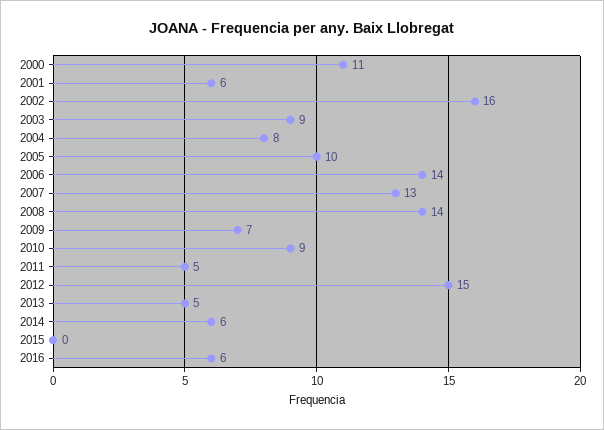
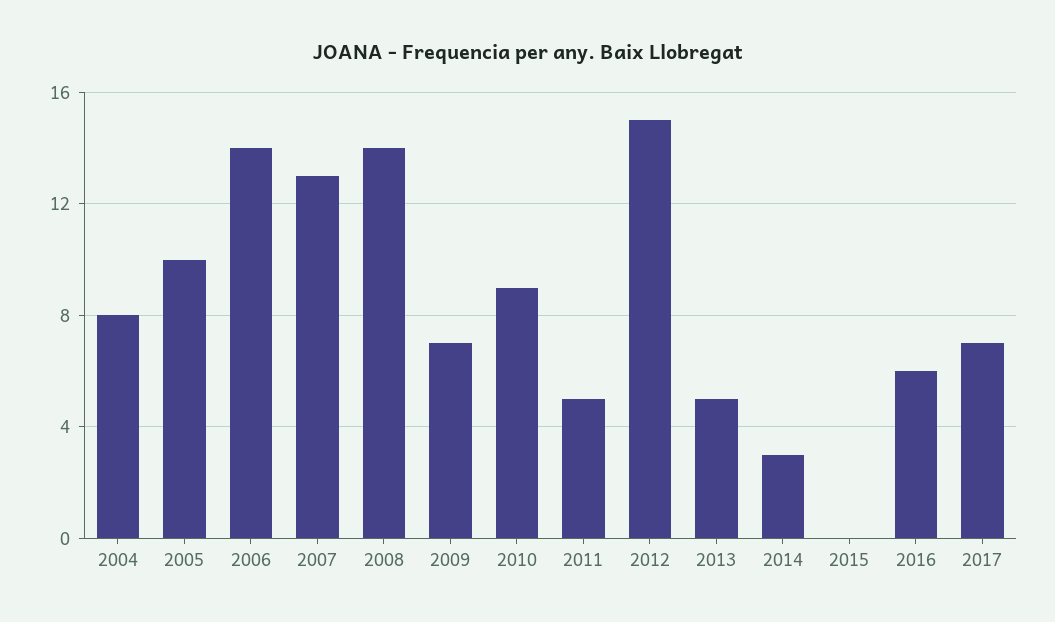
2000: 11 -> none
2001: 6 -> none
2002: 16 -> none
2003: 9 -> none
2014: 6 -> 3
2017: none -> 7

